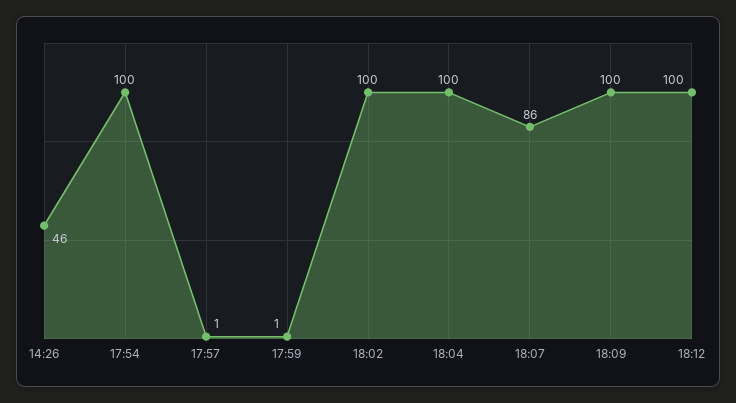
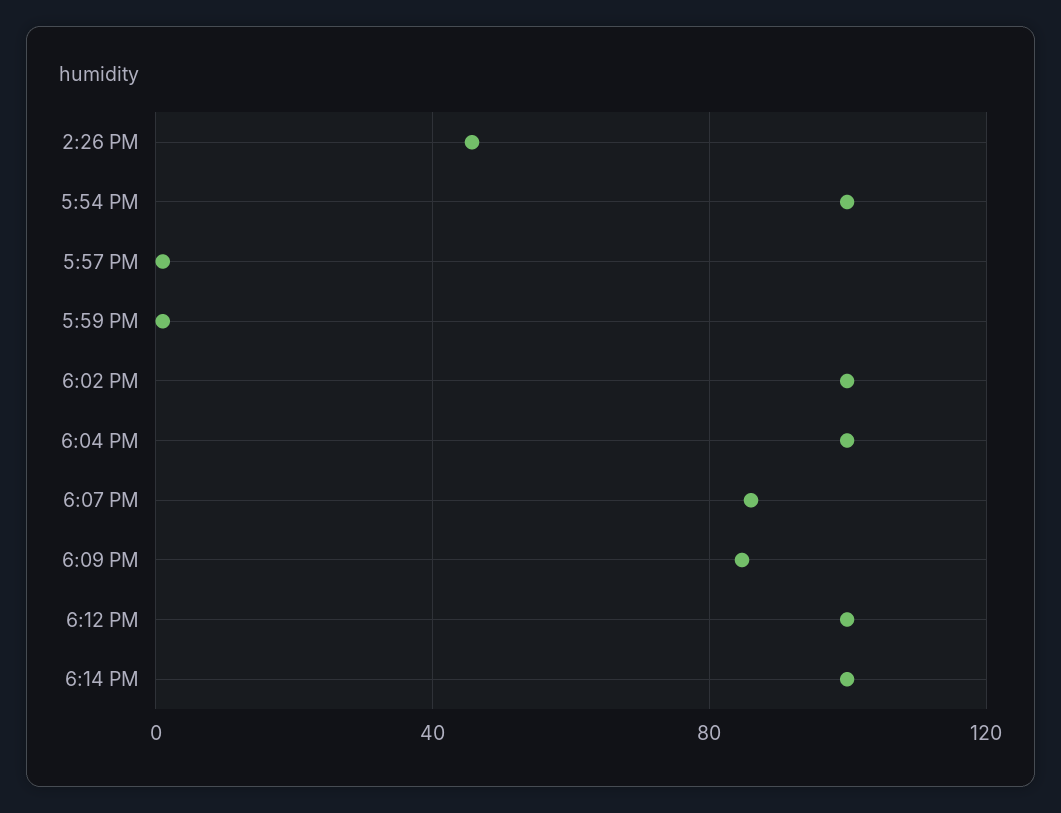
18:09: 100 -> 85
6:14 PM: none -> 100

